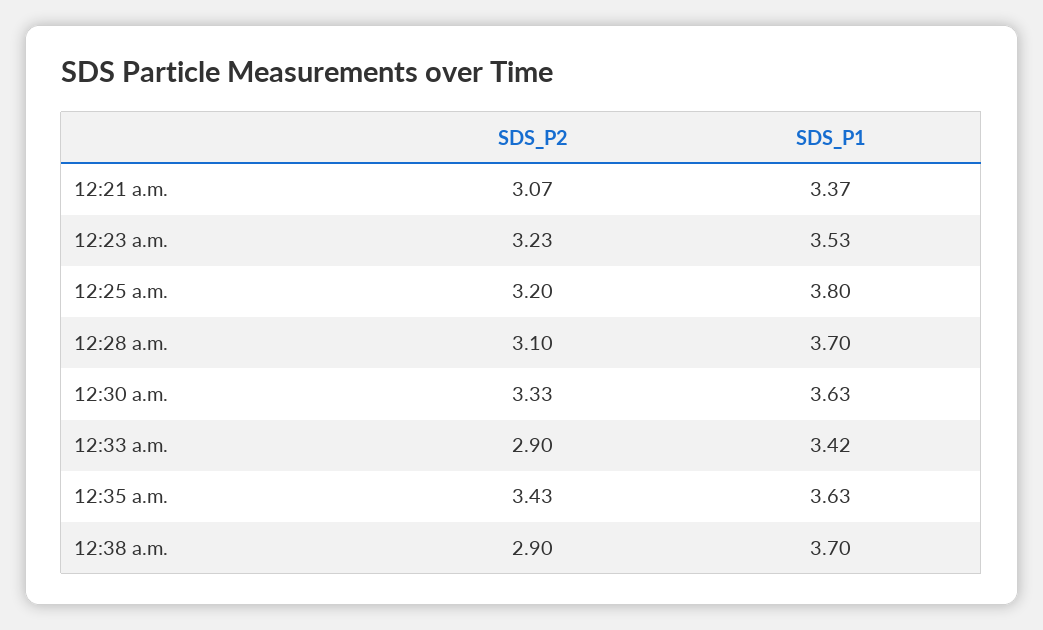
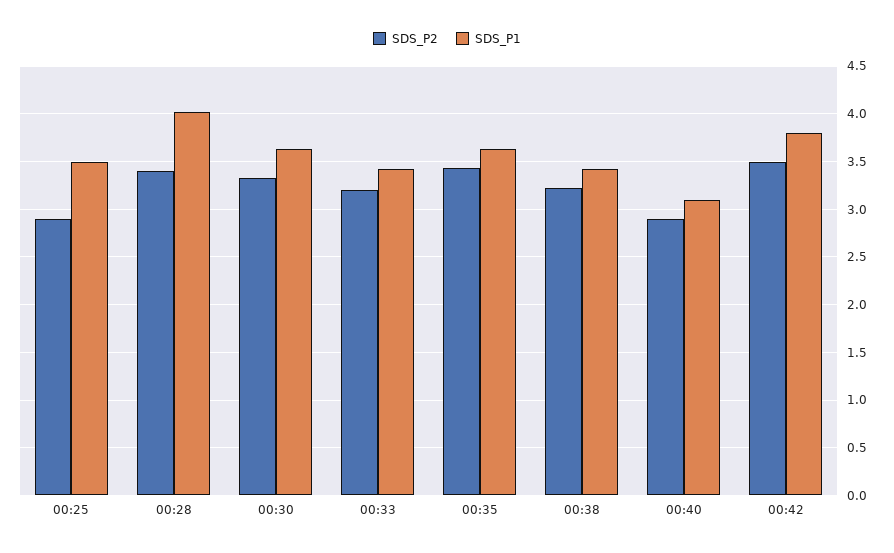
SDS_P2, 12:21 a.m.: 3.07 -> none
SDS_P1, 12:21 a.m.: 3.37 -> none
SDS_P2, 12:23 a.m.: 3.23 -> none
SDS_P1, 12:23 a.m.: 3.53 -> none
SDS_P2, 12:25 a.m.: 3.2 -> 2.9
SDS_P1, 12:25 a.m.: 3.8 -> 3.5
SDS_P2, 12:28 a.m.: 3.1 -> 3.4
SDS_P1, 12:28 a.m.: 3.7 -> 4
SDS_P2, 12:33 a.m.: 2.9 -> 3.2
SDS_P2, 12:38 a.m.: 2.9 -> 3.2
SDS_P1, 12:38 a.m.: 3.7 -> 3.4
SDS_P2, 00:40: none -> 2.9
SDS_P1, 00:40: none -> 3.1
SDS_P2, 00:42: none -> 3.5
SDS_P1, 00:42: none -> 3.8

